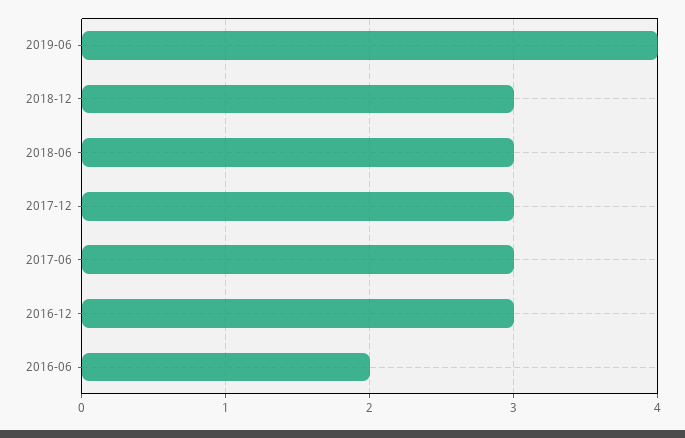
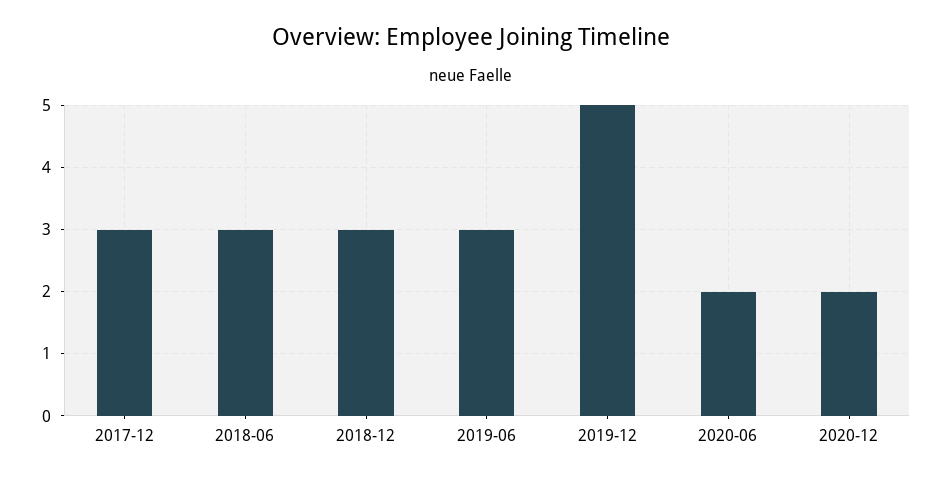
2019-06: 4 -> 3
2017-06: 3 -> none
2016-12: 3 -> none
2016-06: 2 -> none
2019-12: none -> 5
2020-06: none -> 2
2020-12: none -> 2

